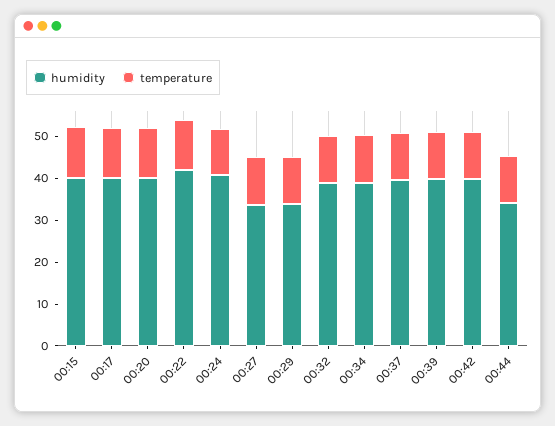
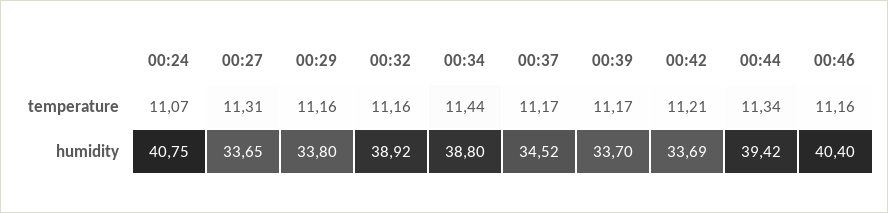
humidity, 00:15: 40 -> none
temperature, 00:15: 12 -> none
humidity, 00:17: 40 -> none
temperature, 00:17: 12 -> none
humidity, 00:20: 40 -> none
temperature, 00:20: 12 -> none
humidity, 00:22: 42 -> none
temperature, 00:22: 12 -> none
humidity, 00:37: 40 -> 34.52
humidity, 00:39: 40 -> 33.7
humidity, 00:42: 40 -> 33.69
humidity, 00:44: 34 -> 39.42
temperature, 00:46: none -> 11.16
humidity, 00:46: none -> 40.4

